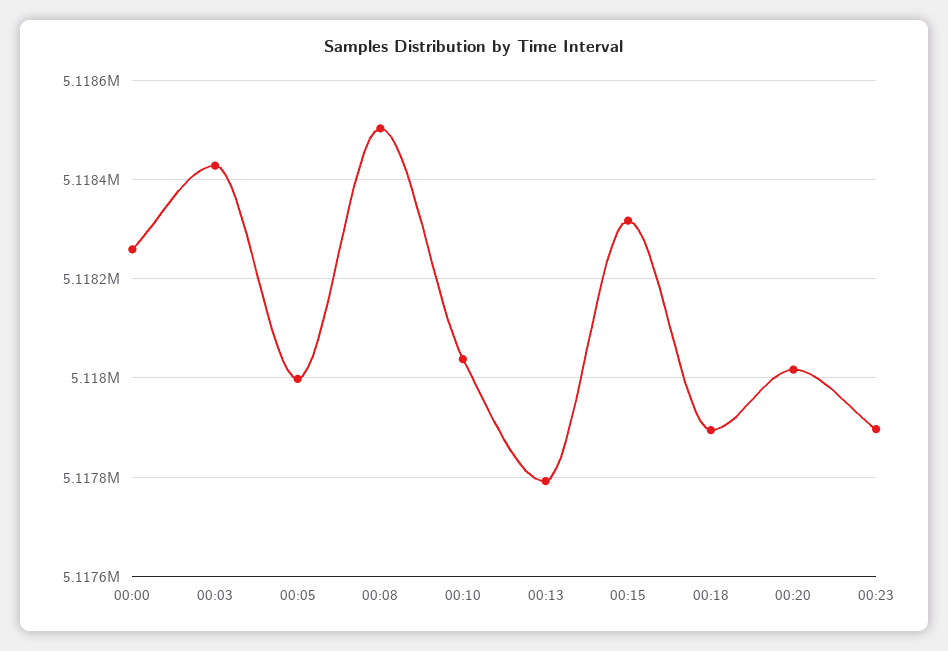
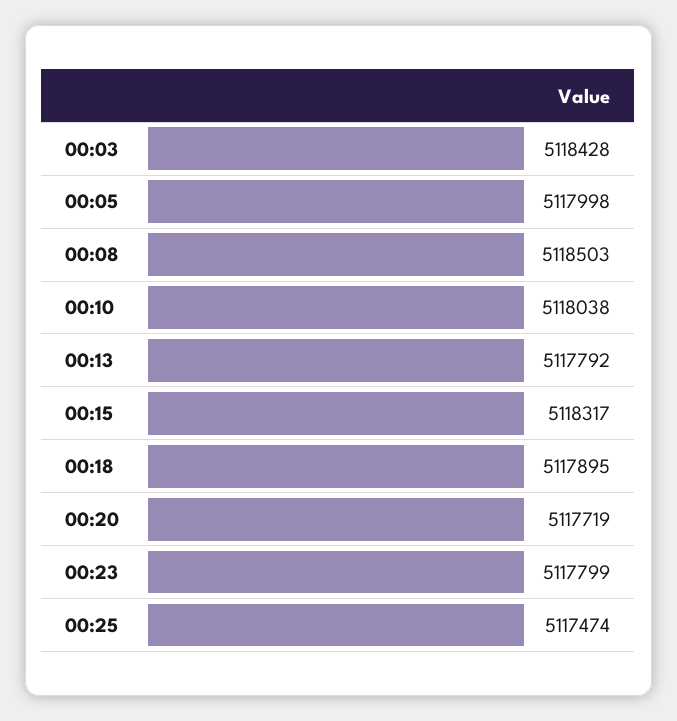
00:00: 5118260 -> none
00:20: 5118020 -> 5117719
00:23: 5117900 -> 5117799
00:25: none -> 5117474

